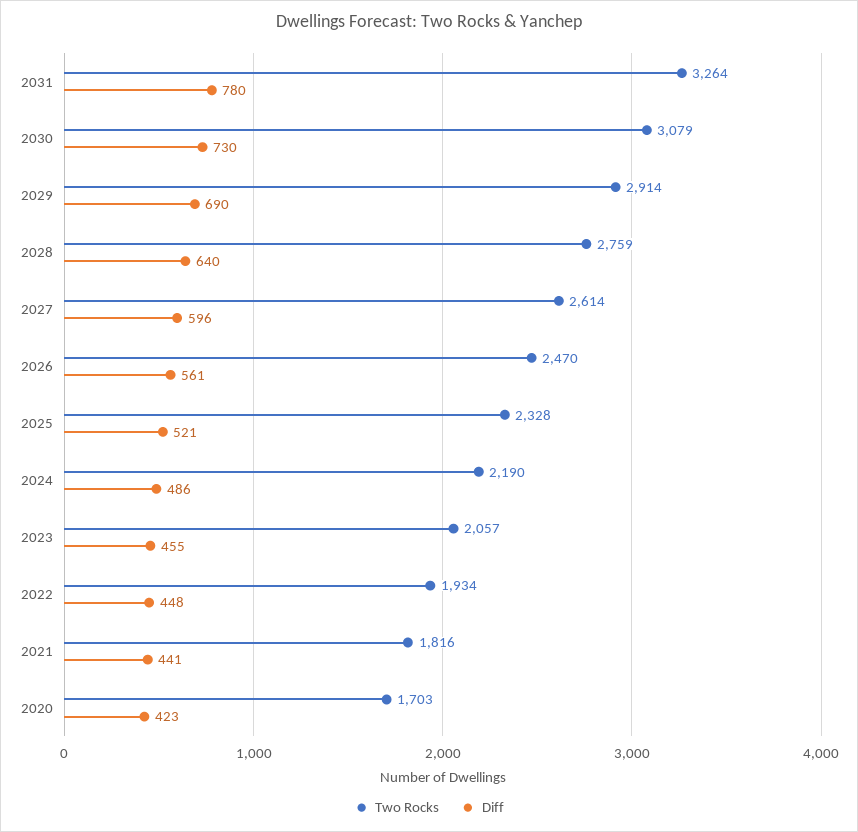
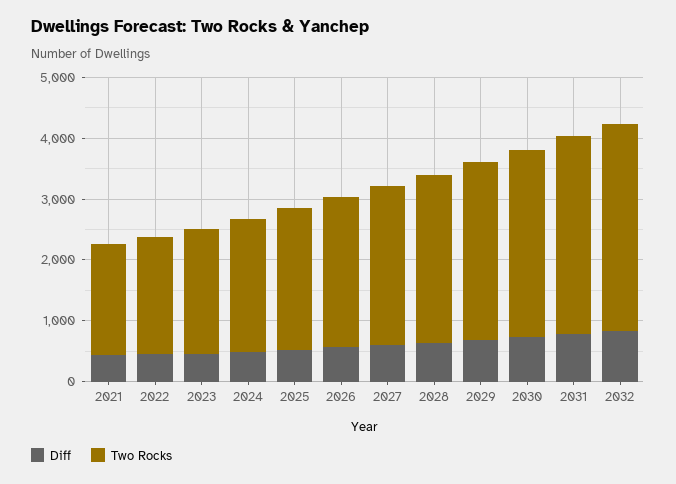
Two Rocks, 2020: 1703 -> none
Diff, 2020: 423 -> none
Diff, 2032: none -> 800
Two Rocks, 2032: none -> 3400

